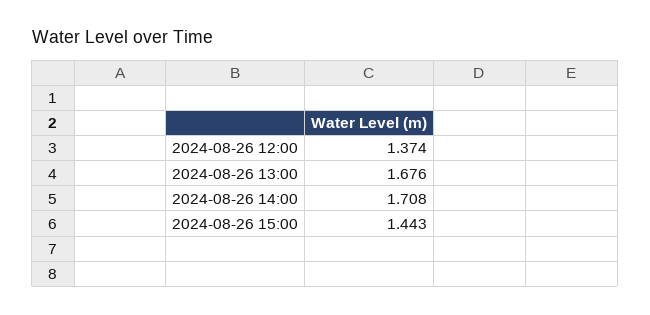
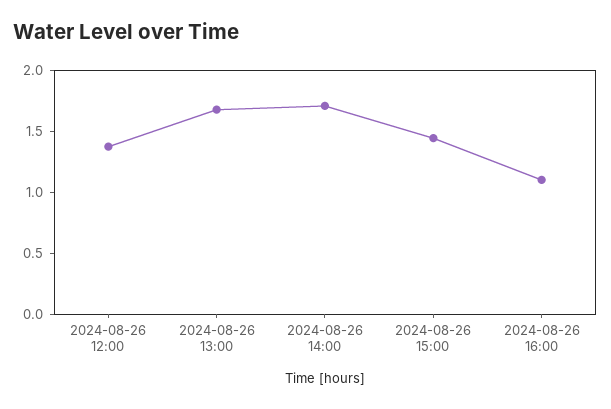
2024-08-26 16:00: none -> 1.1

